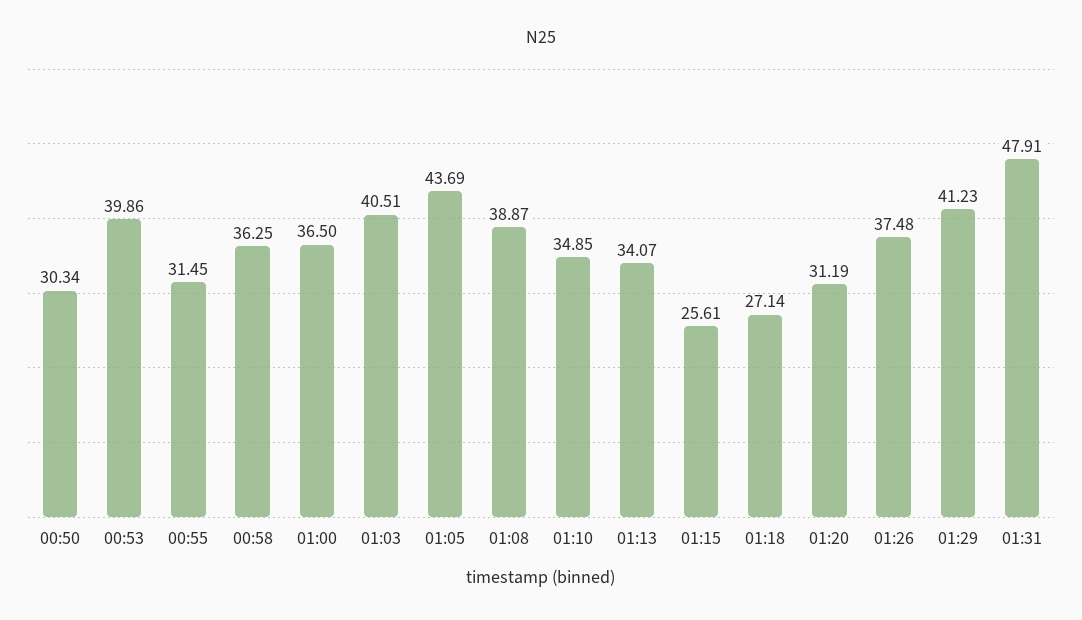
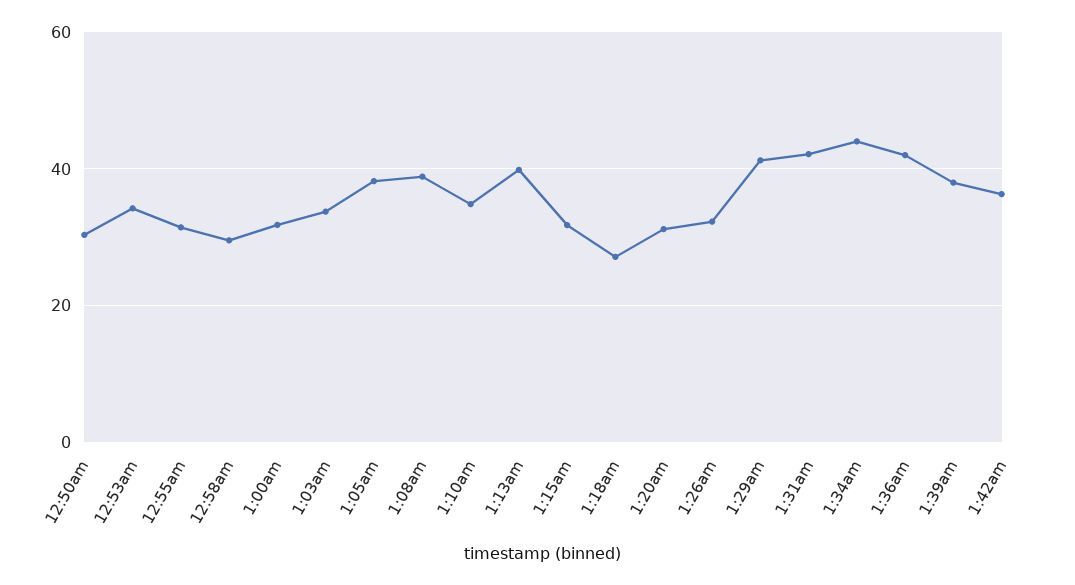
00:53: 39.86 -> 34
00:58: 36.25 -> 30
01:00: 36.5 -> 32
01:03: 40.51 -> 34
01:05: 43.69 -> 38
01:13: 34.07 -> 40
01:15: 25.61 -> 32
01:26: 37.48 -> 32
01:31: 47.91 -> 42
1:34am: none -> 44
1:36am: none -> 42
1:39am: none -> 38
1:42am: none -> 36

